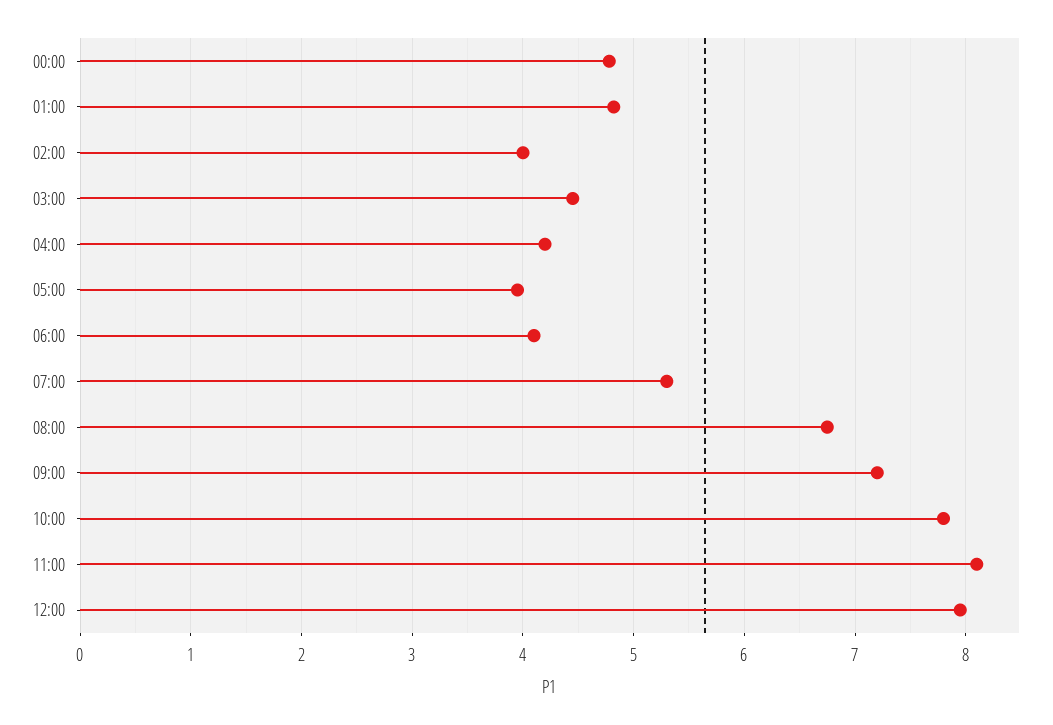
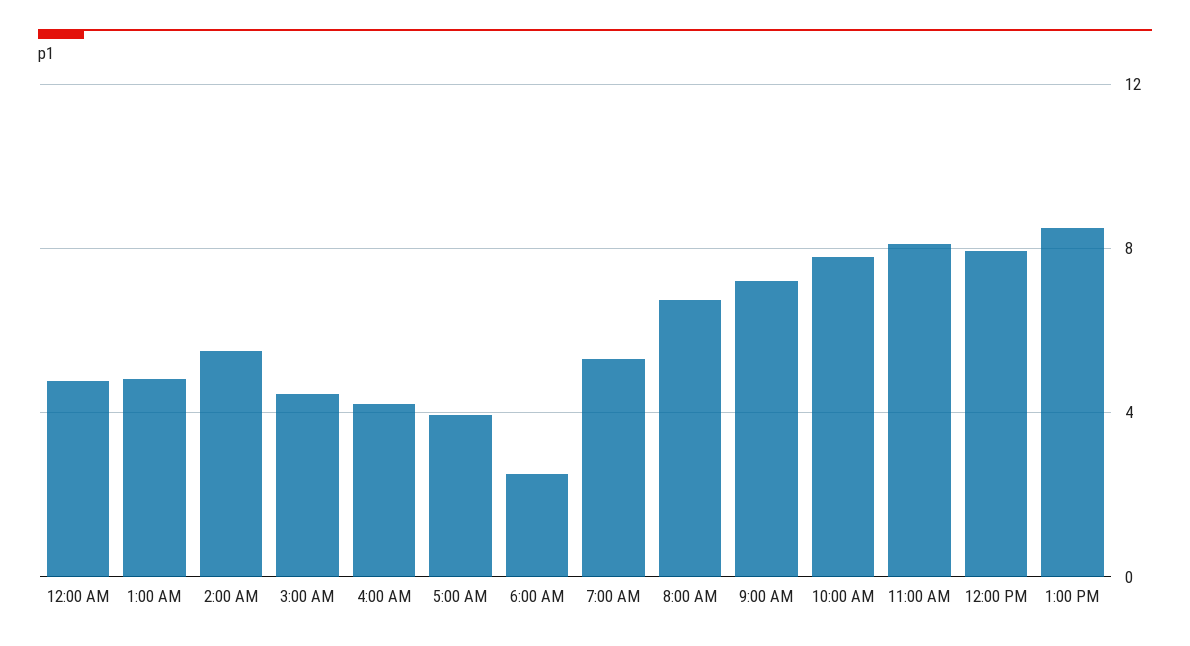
02:00: 4 -> 5.5
06:00: 4.1 -> 2.5
1:00 PM: none -> 8.5

